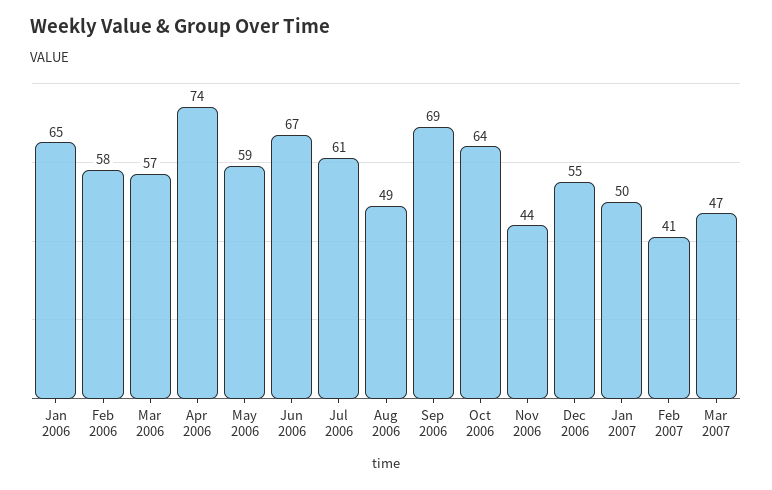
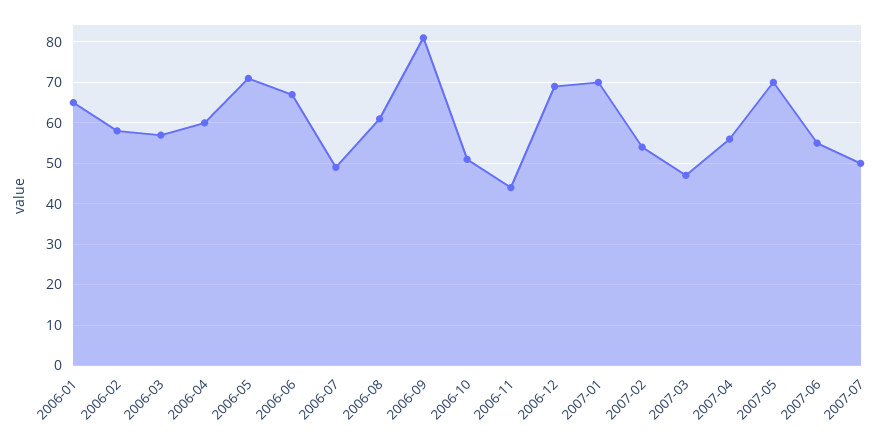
Apr 2006: 74 -> 60
May 2006: 59 -> 70
Jul 2006: 61 -> 50
Aug 2006: 49 -> 60
Sep 2006: 69 -> 80
Oct 2006: 64 -> 50
Dec 2006: 55 -> 70
Jan 2007: 50 -> 70
Feb 2007: 41 -> 55
2007-04: none -> 55
2007-05: none -> 70
2007-06: none -> 55
2007-07: none -> 50

